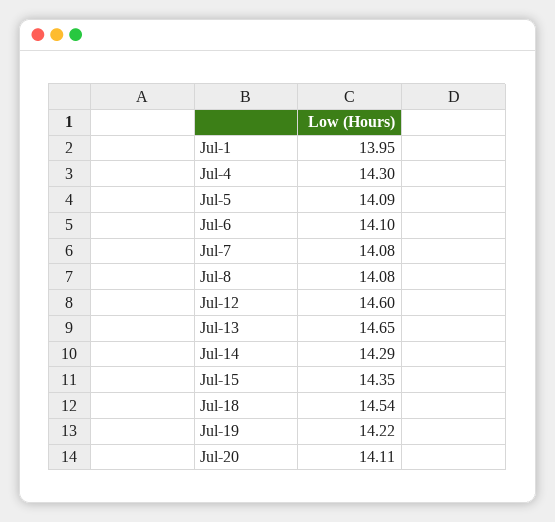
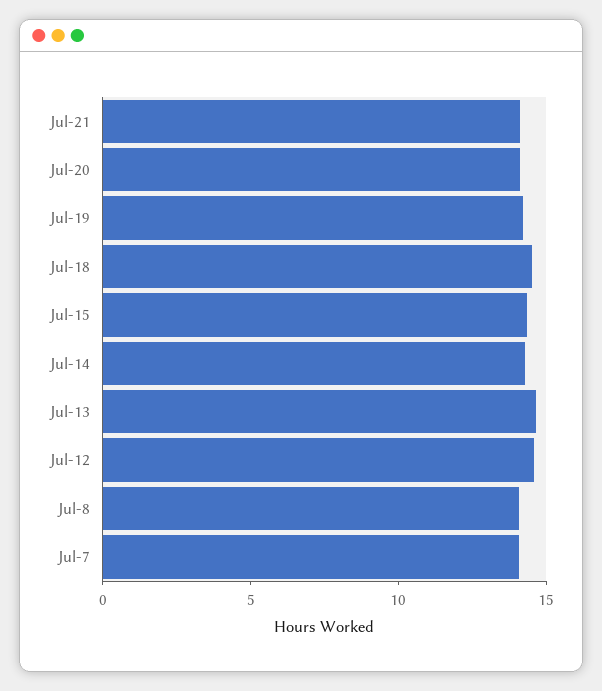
Jul-1: 13.95 -> none
Jul-4: 14.3 -> none
Jul-5: 14.09 -> none
Jul-6: 14.1 -> none
Jul-21: none -> 14

